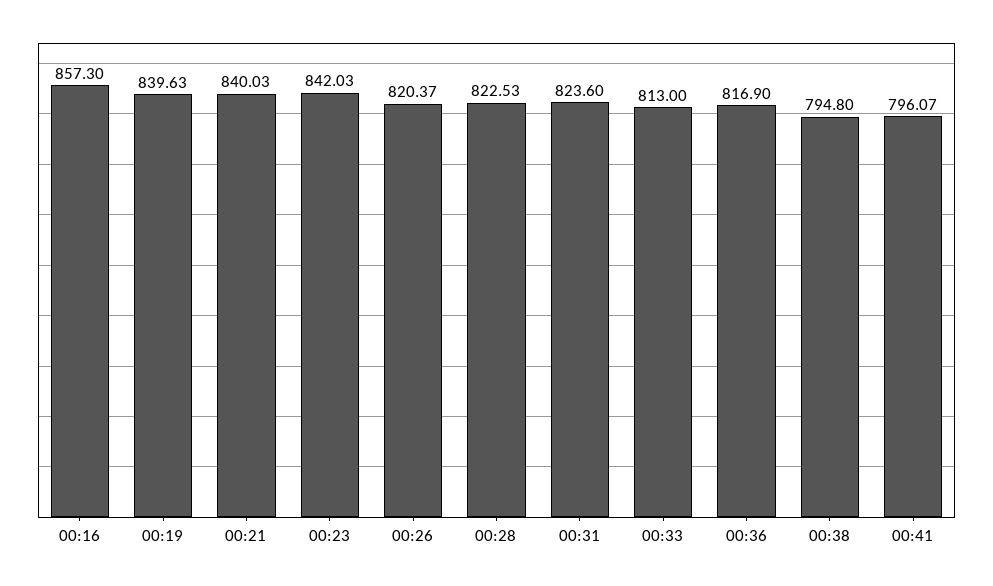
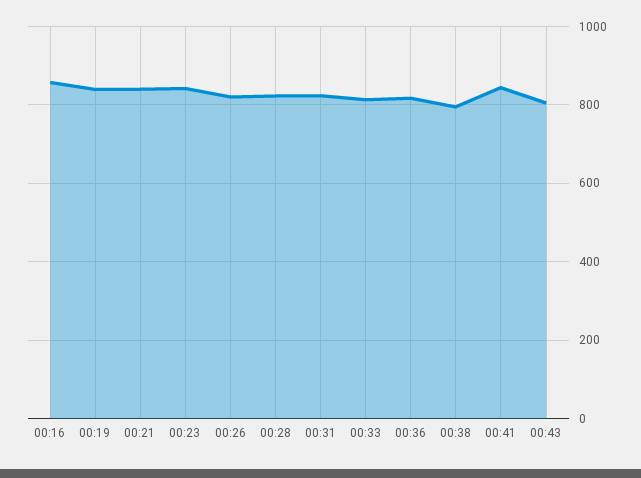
00:41: 796.07 -> 840
00:43: none -> 800

